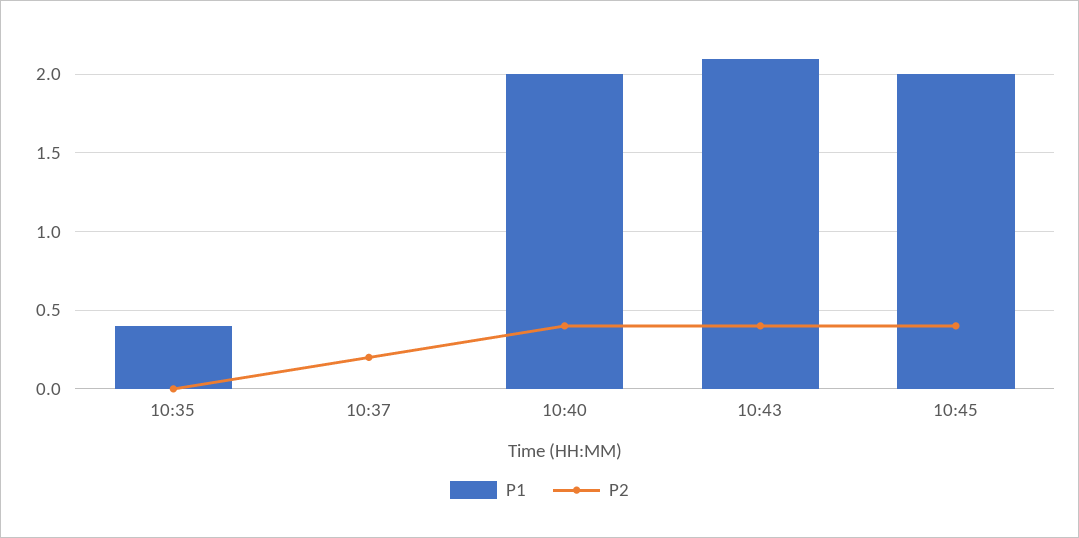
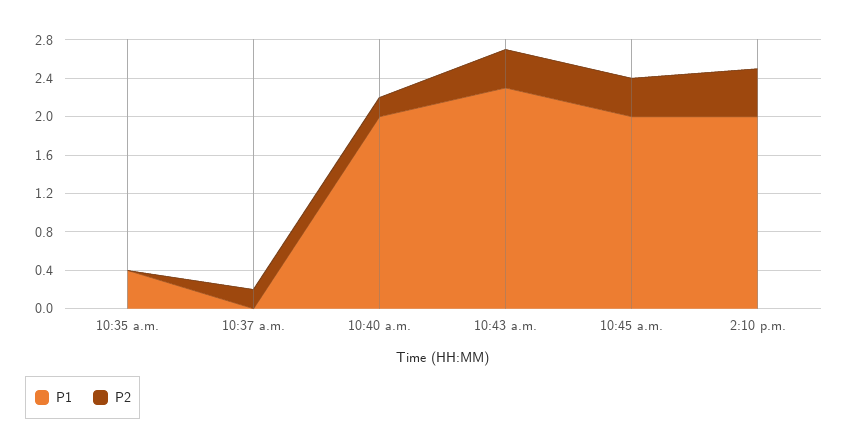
P2, 10:40: 0.4 -> 0.2
P1, 10:43: 2.1 -> 2.3
P1, 2:10 p.m.: none -> 2
P2, 2:10 p.m.: none -> 0.5

